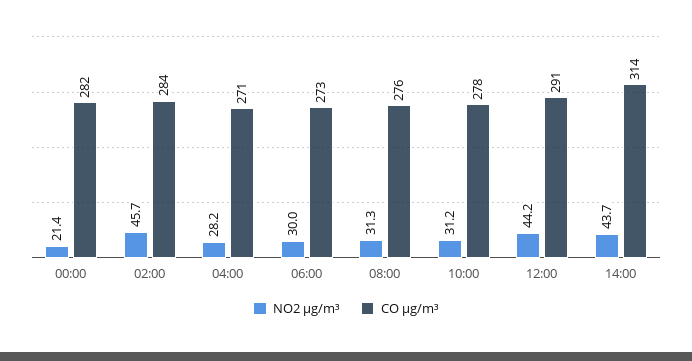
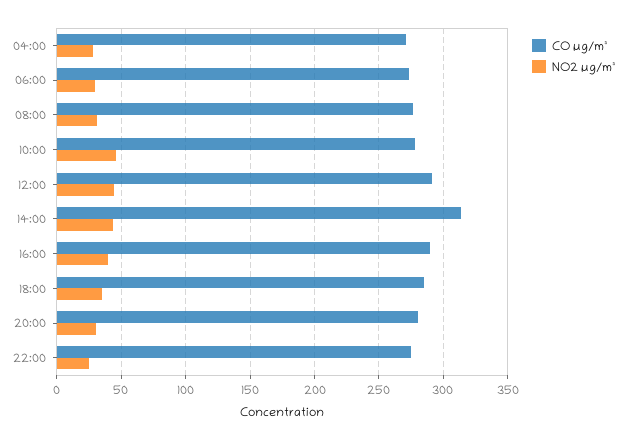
NO2 µg/m³, 00:00: 21.4 -> none
CO µg/m³, 00:00: 282 -> none
NO2 µg/m³, 02:00: 45.7 -> none
CO µg/m³, 02:00: 284 -> none
NO2 µg/m³, 10:00: 31.2 -> 45
CO µg/m³, 16:00: none -> 290
NO2 µg/m³, 16:00: none -> 40
CO µg/m³, 18:00: none -> 285
NO2 µg/m³, 18:00: none -> 35
CO µg/m³, 20:00: none -> 280
NO2 µg/m³, 20:00: none -> 30
CO µg/m³, 22:00: none -> 275
NO2 µg/m³, 22:00: none -> 25

